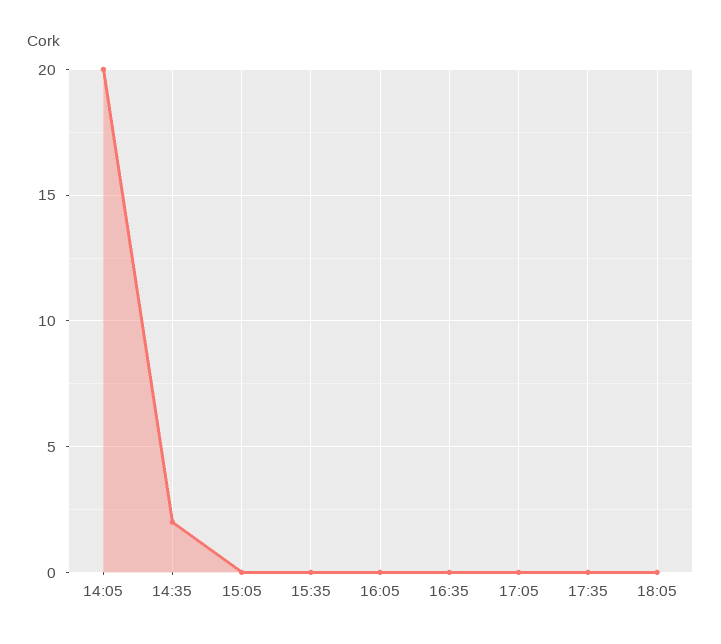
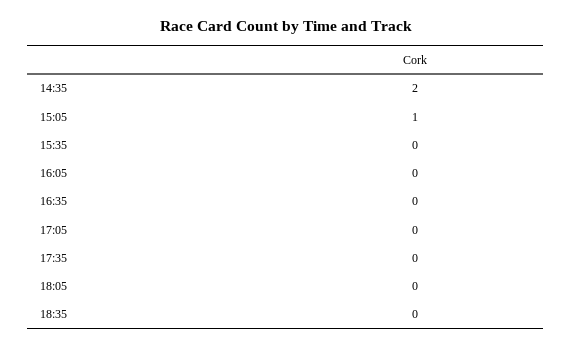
14:05: 20 -> none
15:05: 0 -> 1
18:35: none -> 0

